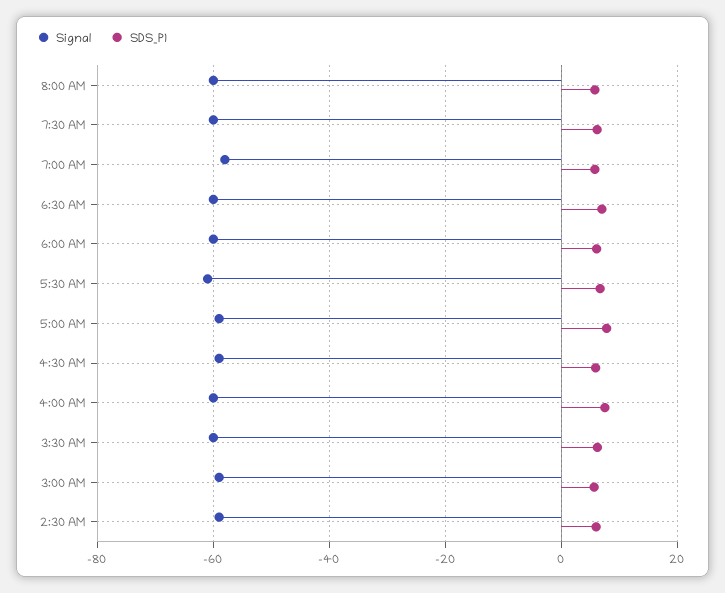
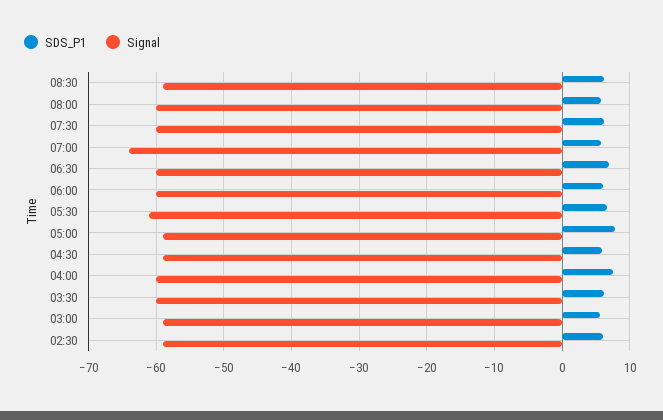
Signal, 7:00 AM: -58 -> -64
SDS_P1, 08:30: none -> 6
Signal, 08:30: none -> -59

